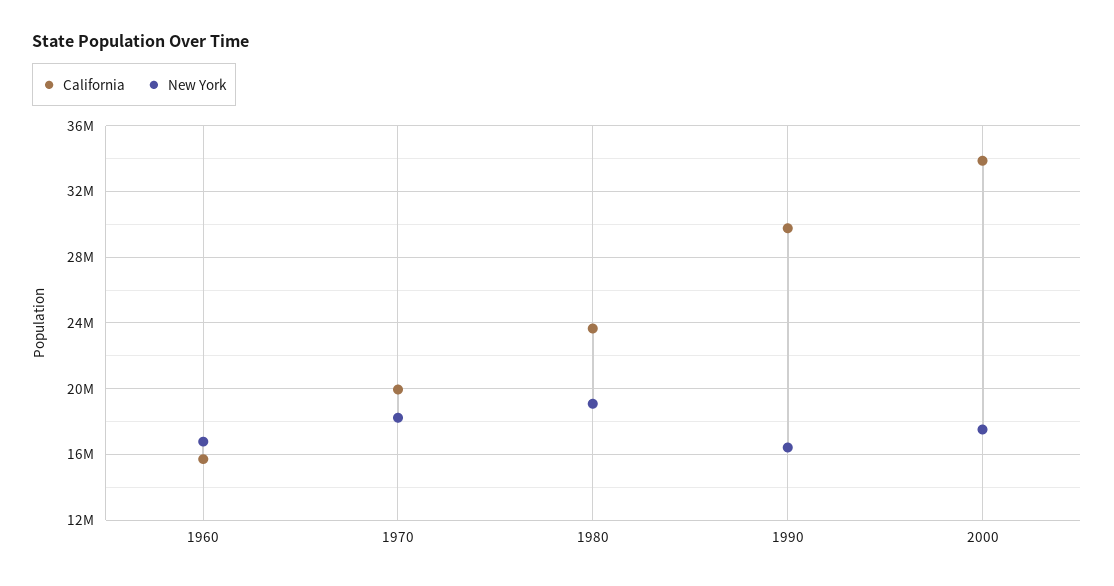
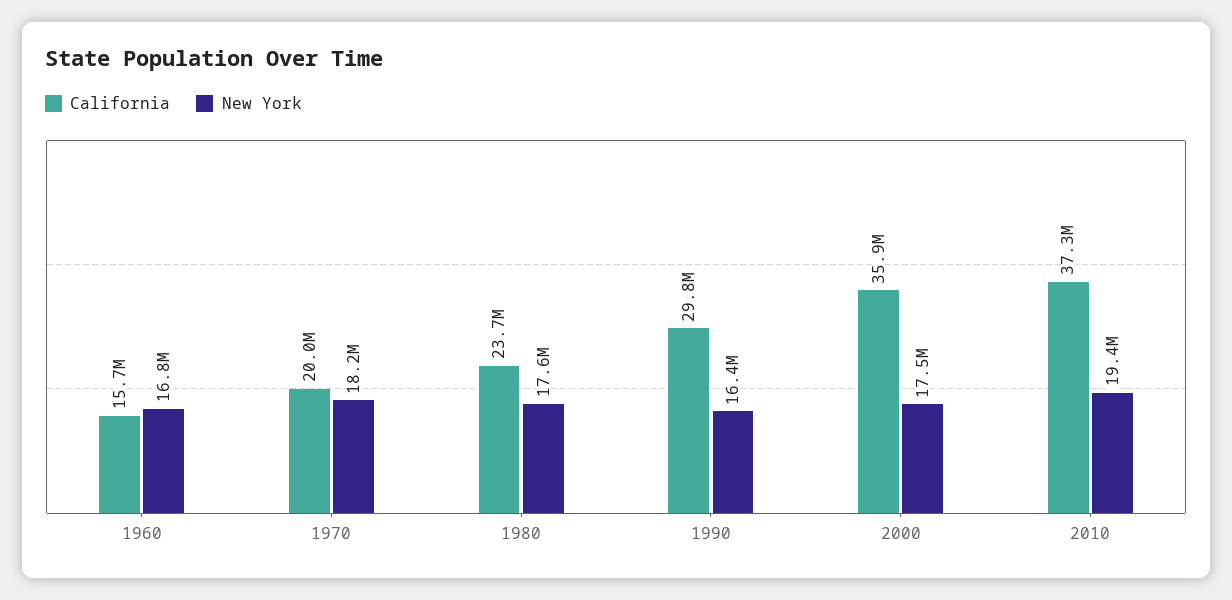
New York, 1980: 19000000 -> 17600000
California, 2000: 34000000 -> 35900000
California, 2010: none -> 37300000
New York, 2010: none -> 19400000

